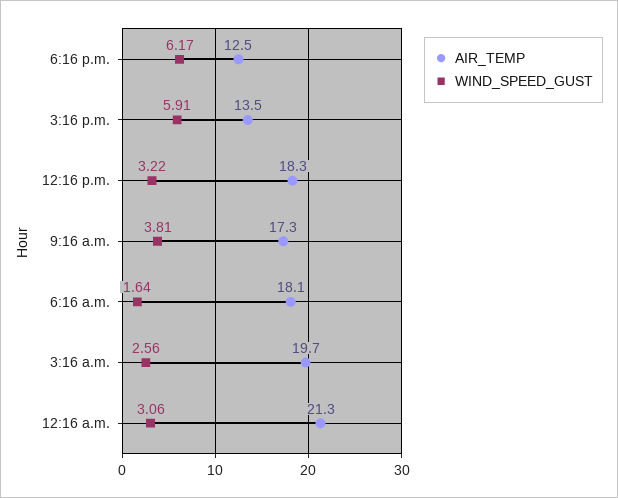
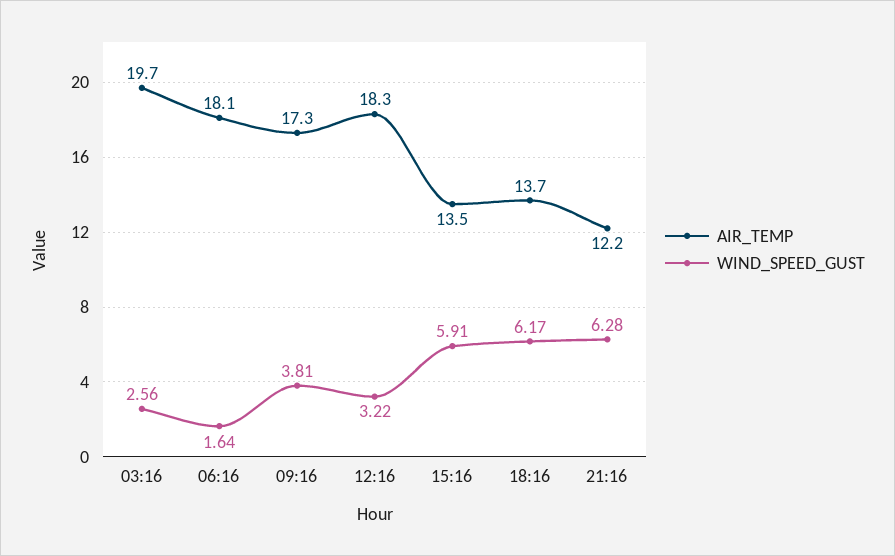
AIR_TEMP, 6:16 p.m.: 12.5 -> 13.7
AIR_TEMP, 12:16 a.m.: 21.3 -> none
WIND_SPEED_GUST, 12:16 a.m.: 3.06 -> none
AIR_TEMP, 21:16: none -> 12.2
WIND_SPEED_GUST, 21:16: none -> 6.28

